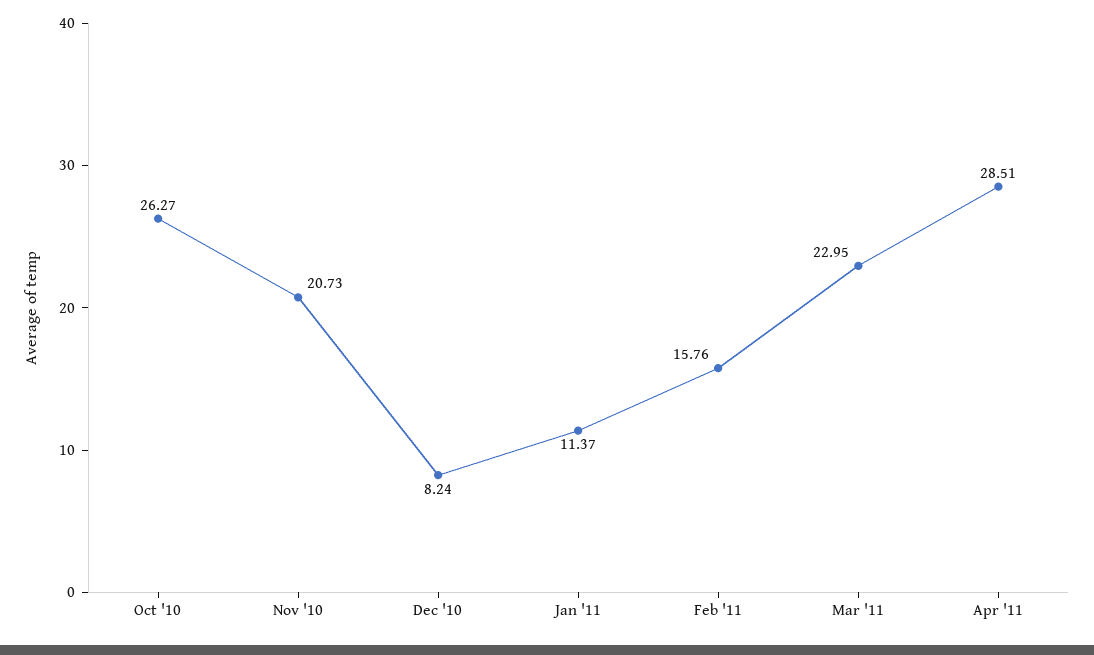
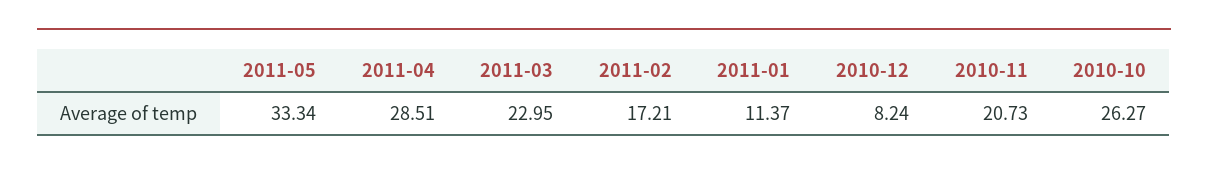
Feb '11: 15.76 -> 17.21
2011-05: none -> 33.34

